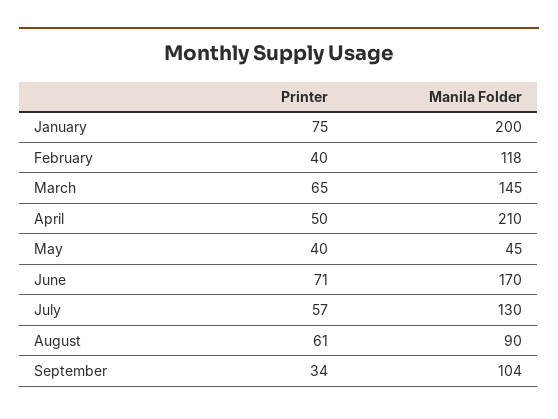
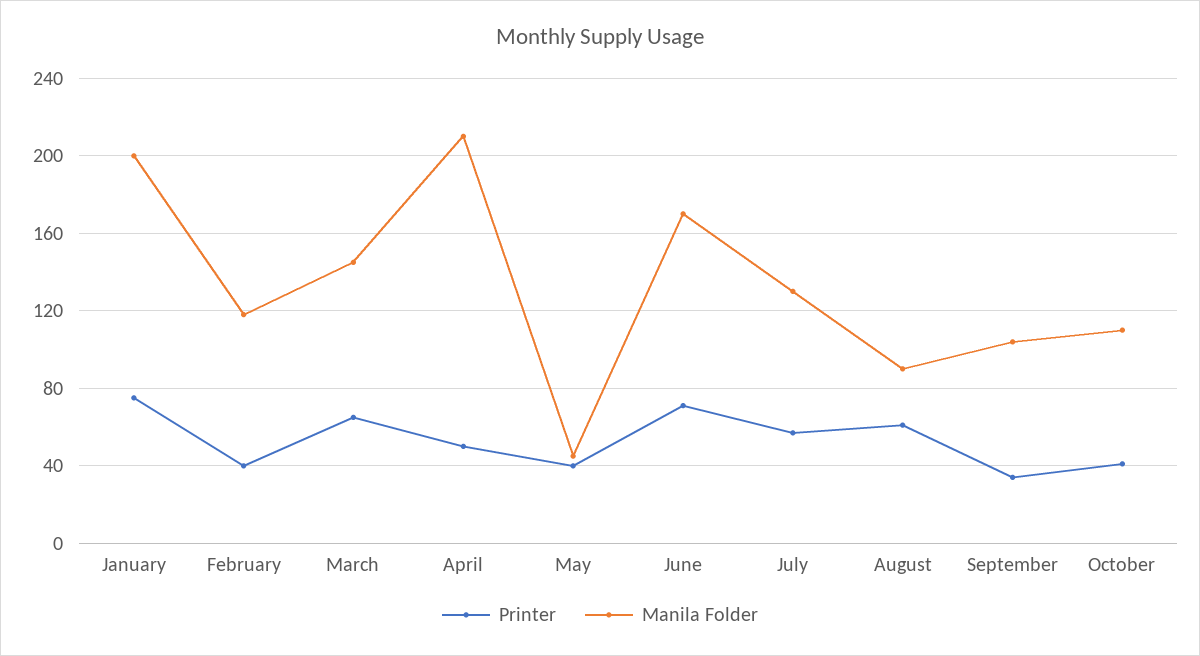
Printer, October: none -> 40
Manila Folder, October: none -> 110

